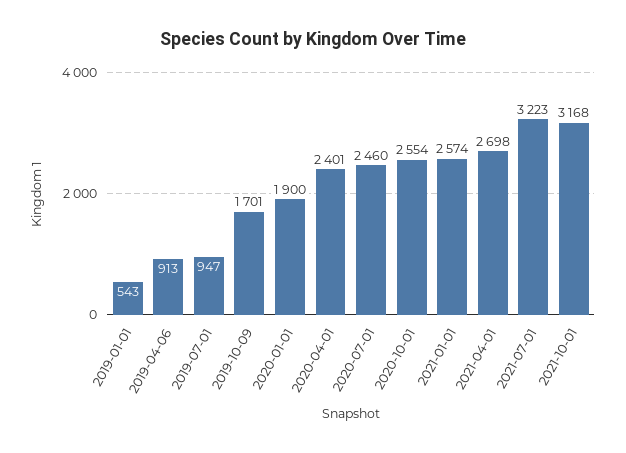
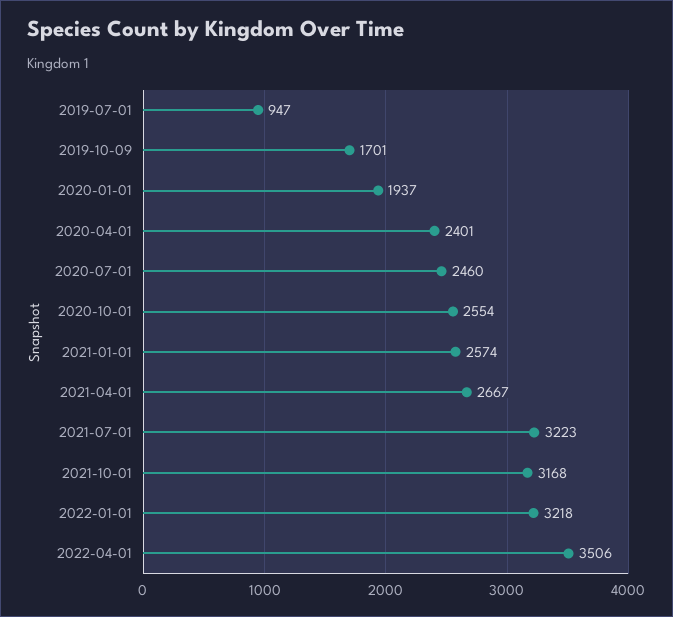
2019-01-01: 543 -> none
2019-04-06: 913 -> none
2020-01-01: 1900 -> 1937
2021-04-01: 2698 -> 2667
2022-01-01: none -> 3218
2022-04-01: none -> 3506

